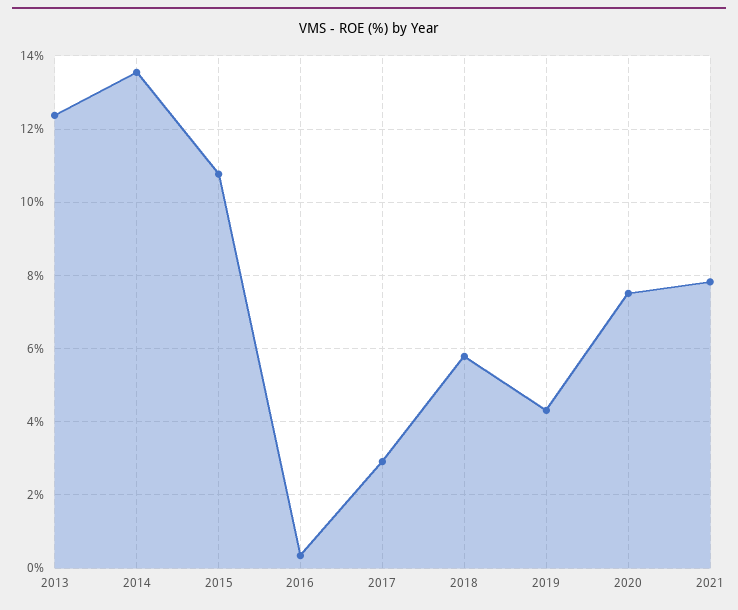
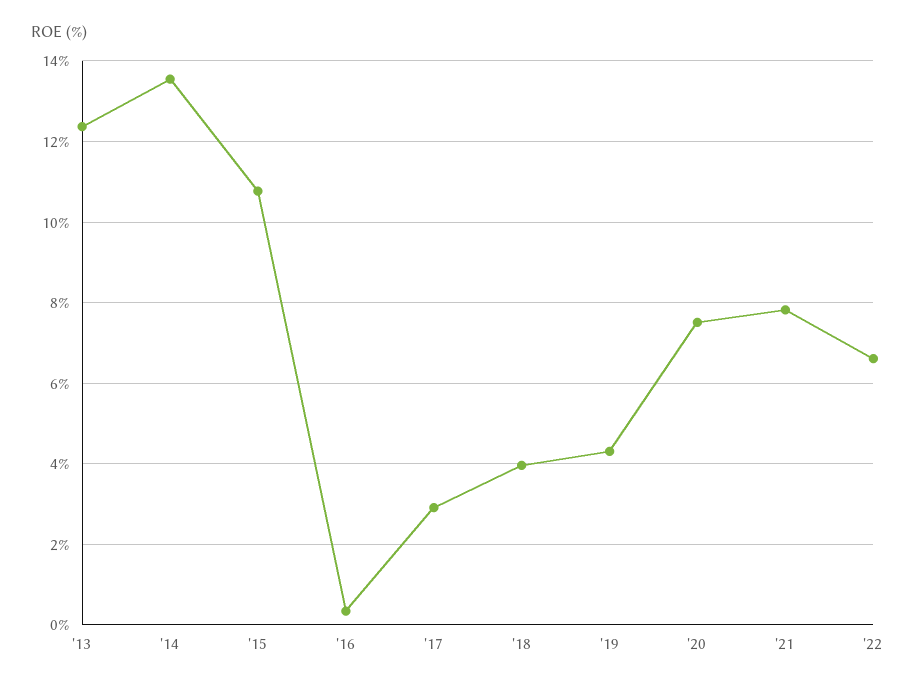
2018: 5.8 -> 4
'22: none -> 6.6

